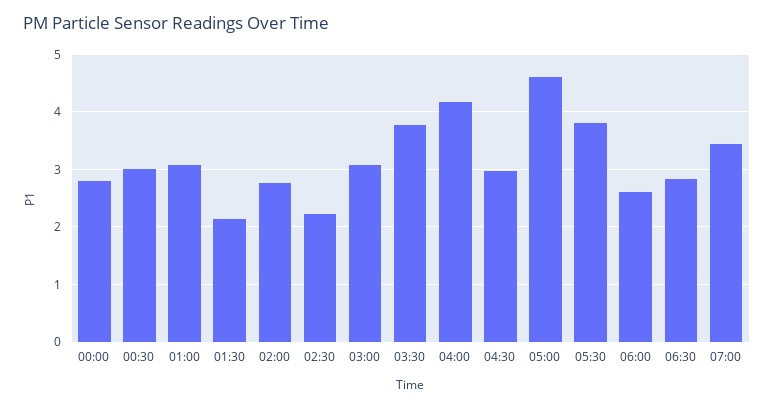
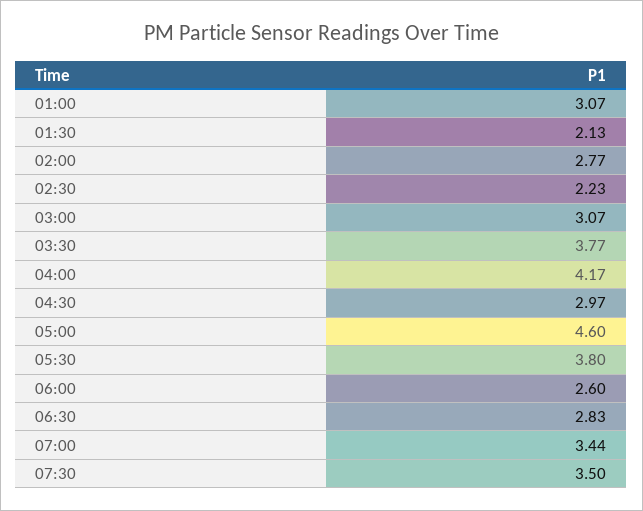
00:00: 2.8 -> none
00:30: 3 -> none
07:30: none -> 3.5

